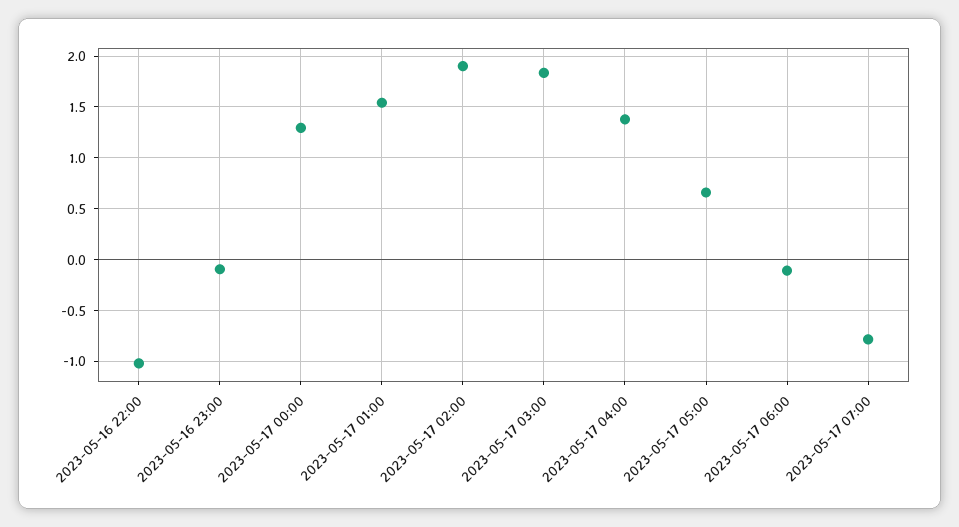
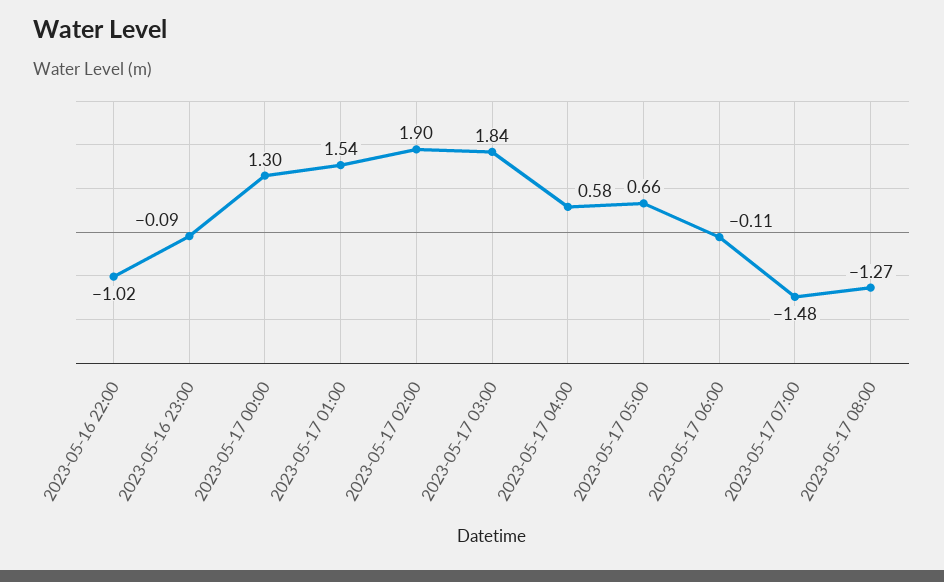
2023-05-17 04:00: 1.4 -> 0.58
2023-05-17 07:00: -0.8 -> -1.48
2023-05-17 08:00: none -> -1.27

